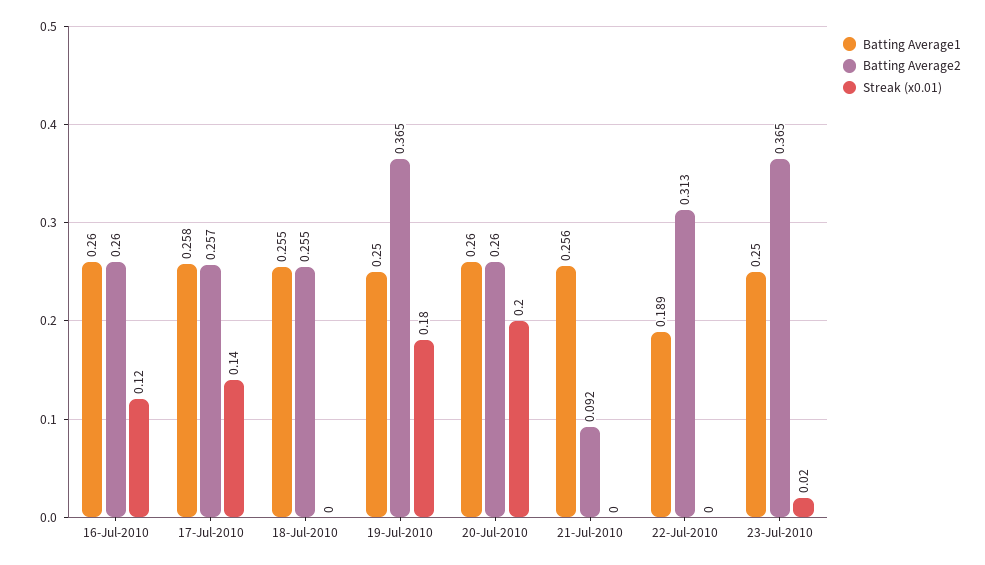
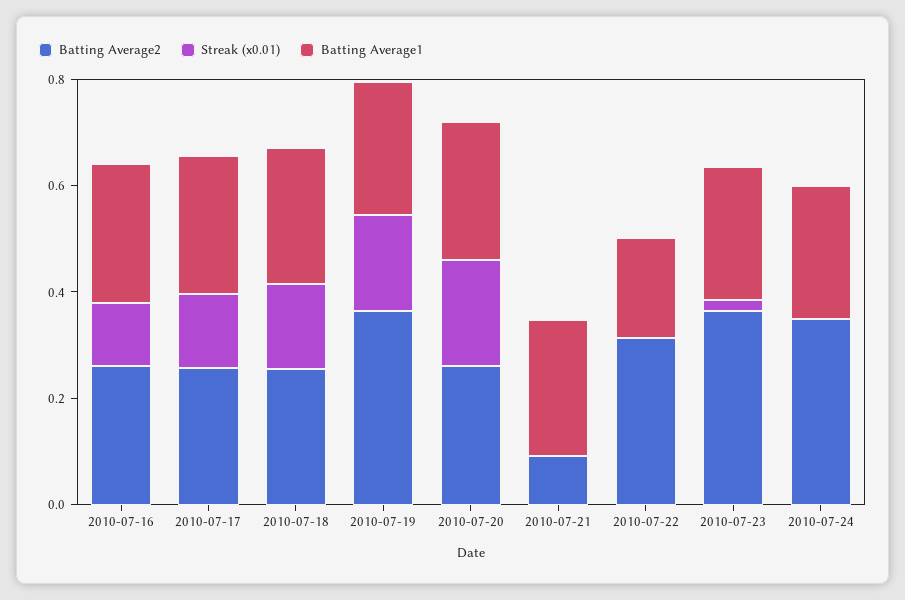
Streak (x0.01), 18-Jul-2010: 0 -> 0.15
Batting Average2, 2010-07-24: none -> 0.35
Streak (x0.01), 2010-07-24: none -> 0
Batting Average1, 2010-07-24: none -> 0.25

